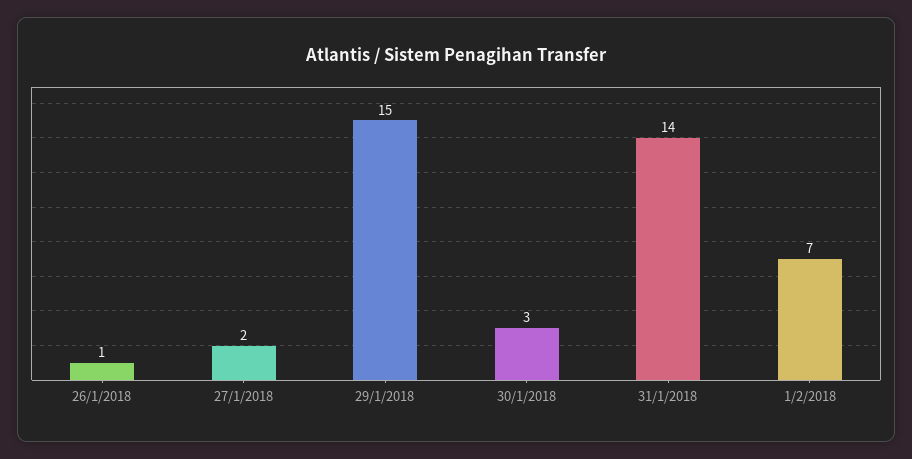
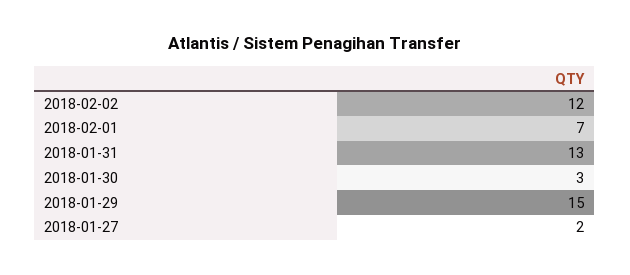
26/1/2018: 1 -> none
31/1/2018: 14 -> 13
2018-02-02: none -> 12

